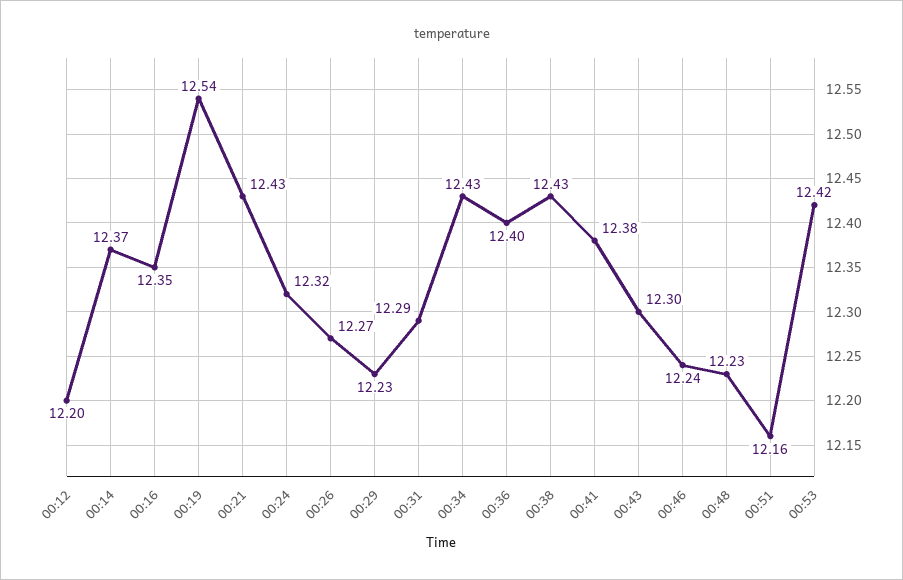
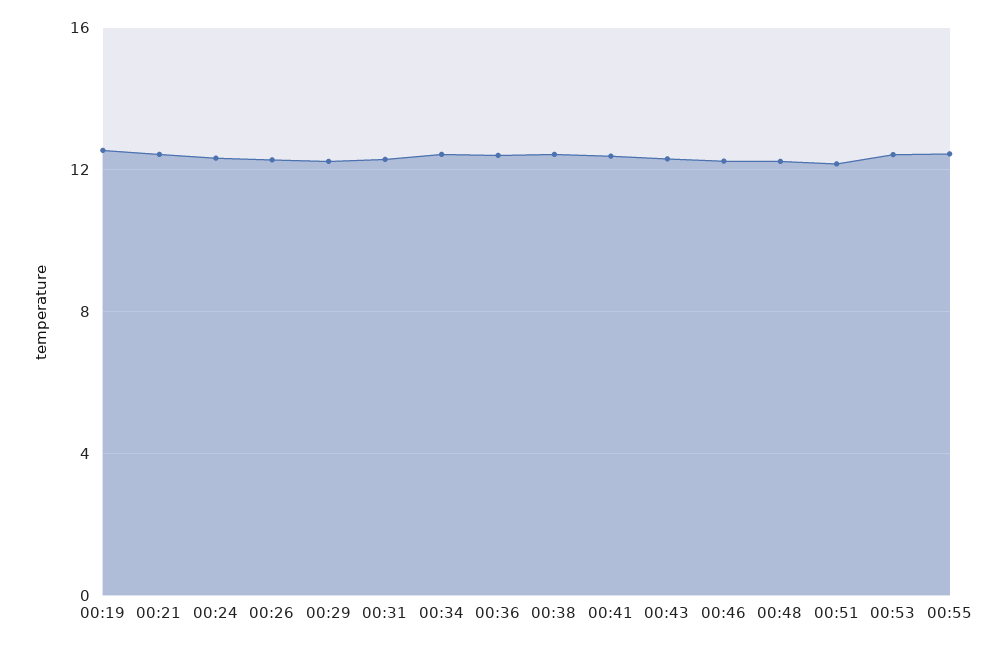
00:12: 12.2 -> none
00:14: 12.37 -> none
00:16: 12.35 -> none
00:55: none -> 12.5

